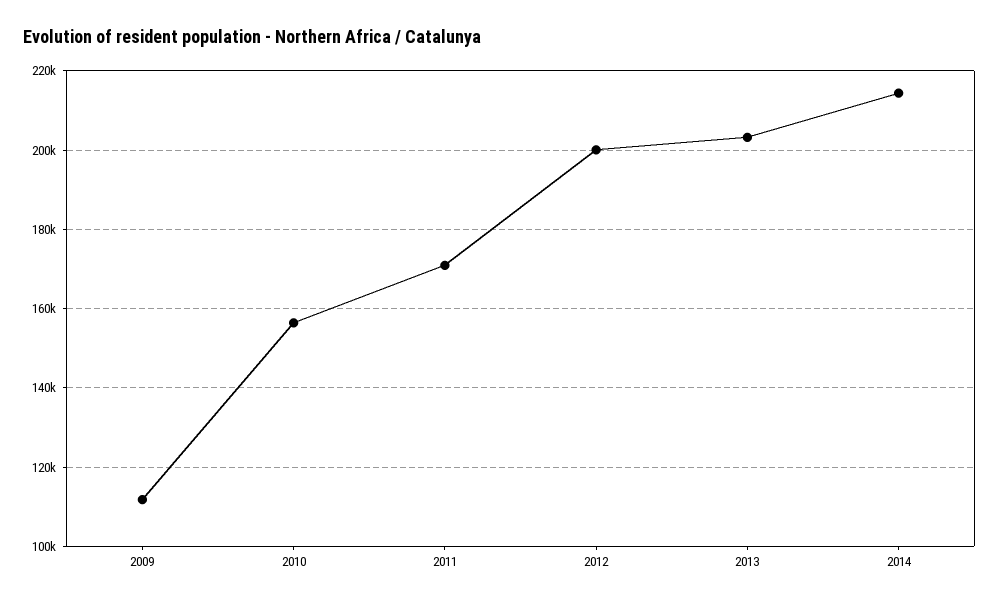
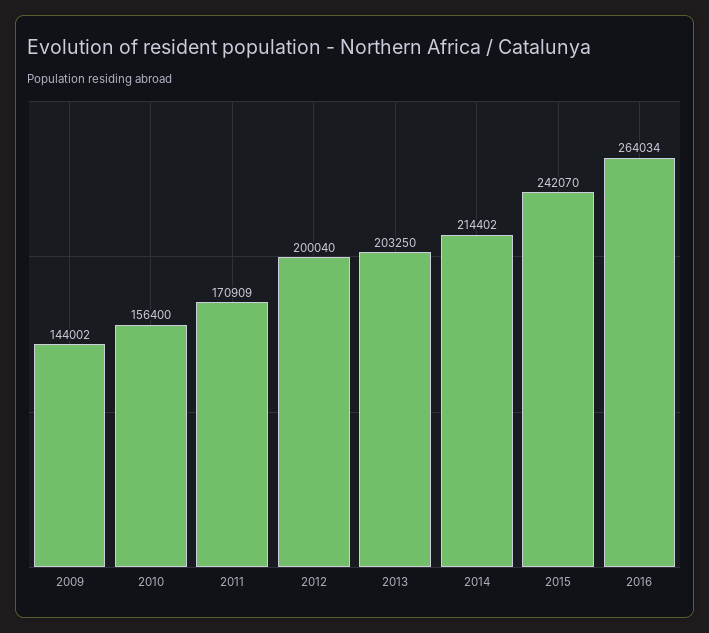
2009: 112000 -> 144002
2015: none -> 242070
2016: none -> 264034

